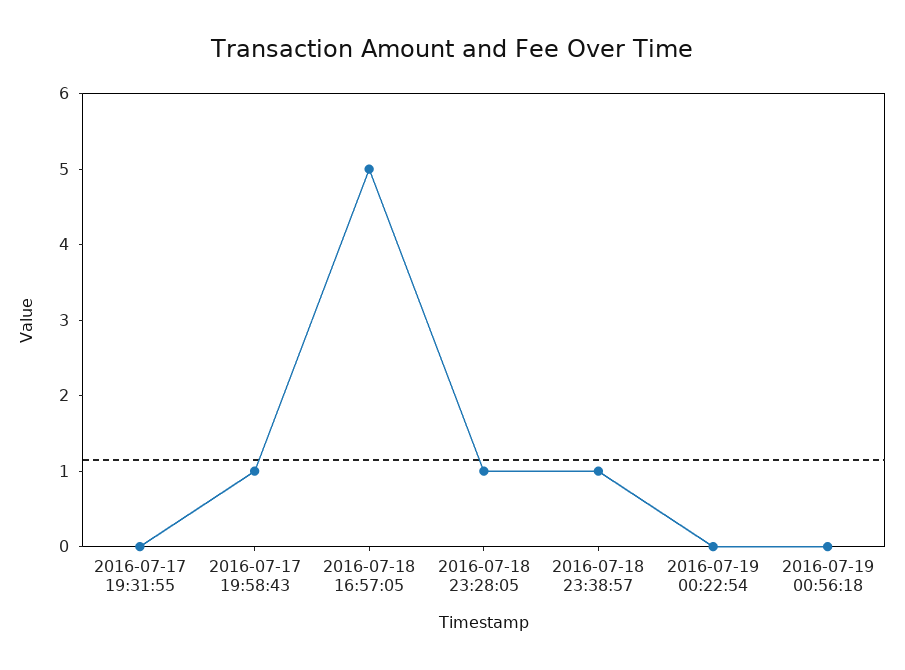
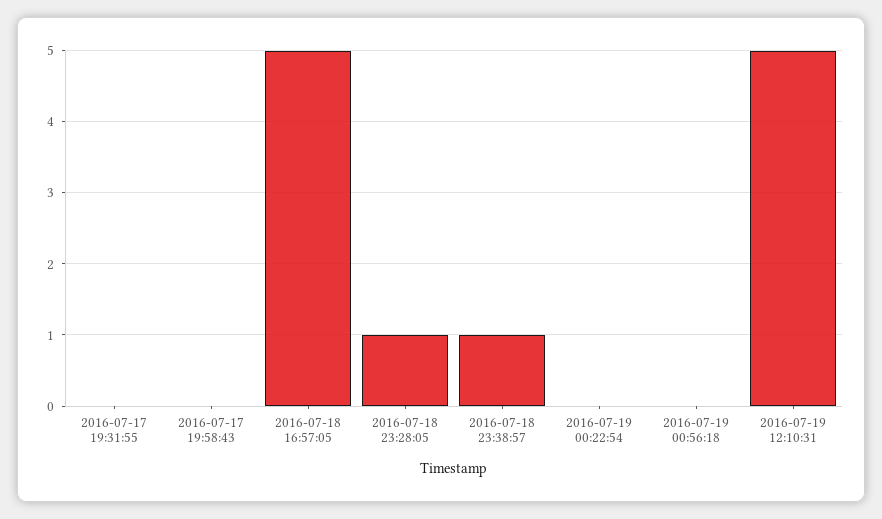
2016-07-17 19:58:43: 1 -> 0
2016-07-19 12:10:31: none -> 5

